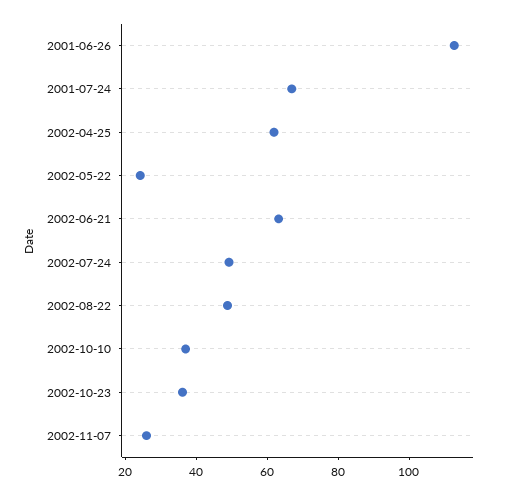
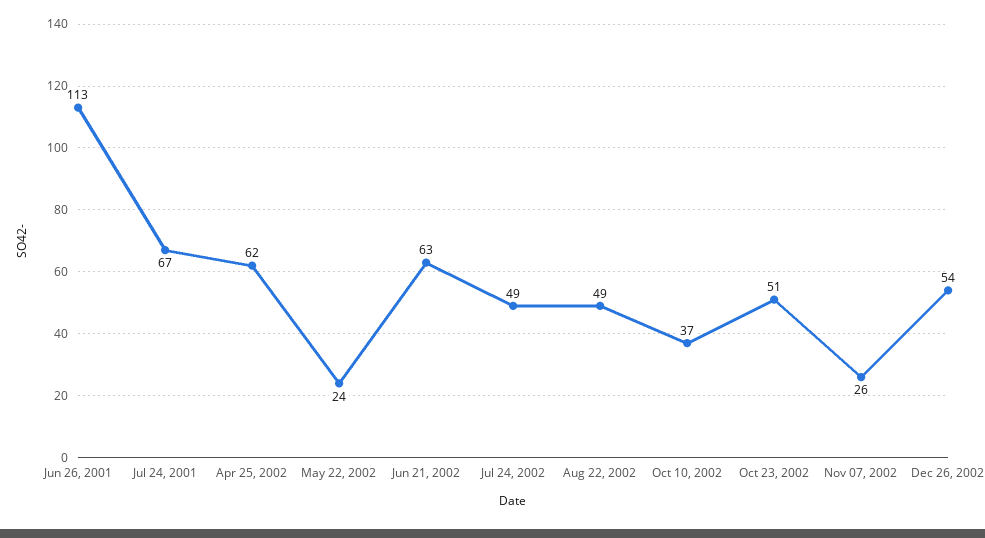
2002-10-23: 35 -> 51
Dec 26, 2002: none -> 54

